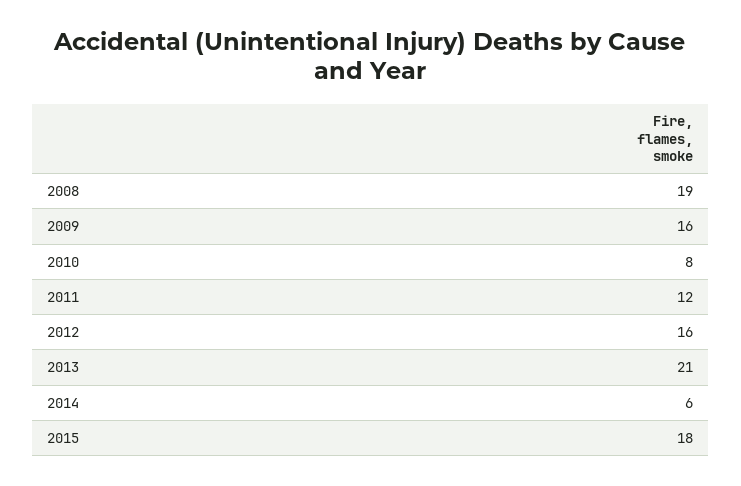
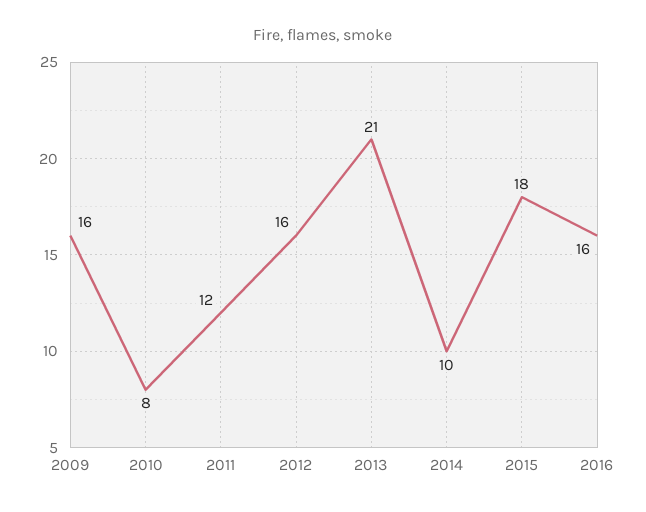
2008: 19 -> none
2014: 6 -> 10
2016: none -> 16

